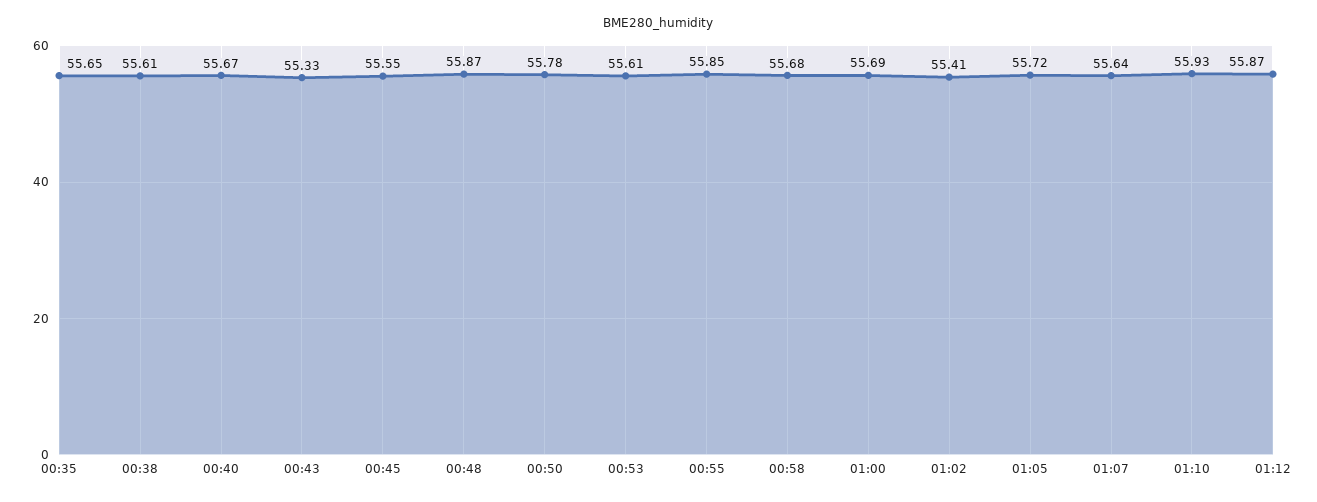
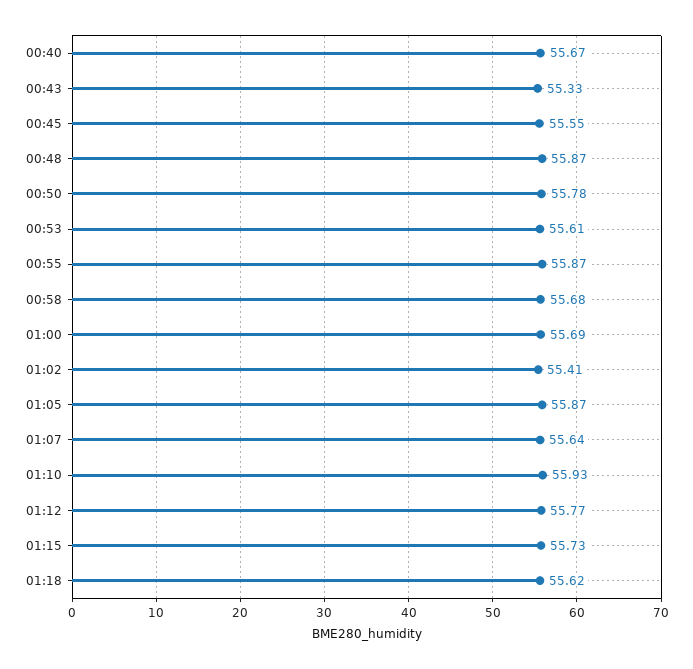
00:35: 55.65 -> none
00:38: 55.61 -> none
00:55: 55.85 -> 55.87
01:05: 55.72 -> 55.87
01:12: 55.87 -> 55.77
01:15: none -> 55.73
01:18: none -> 55.62

